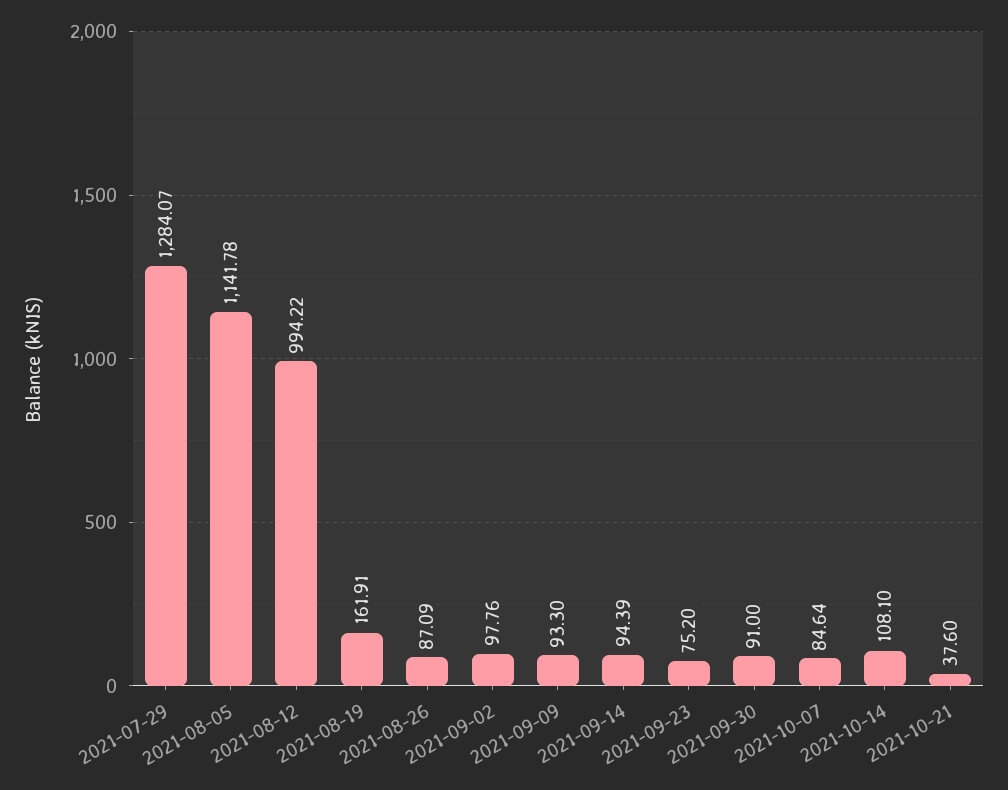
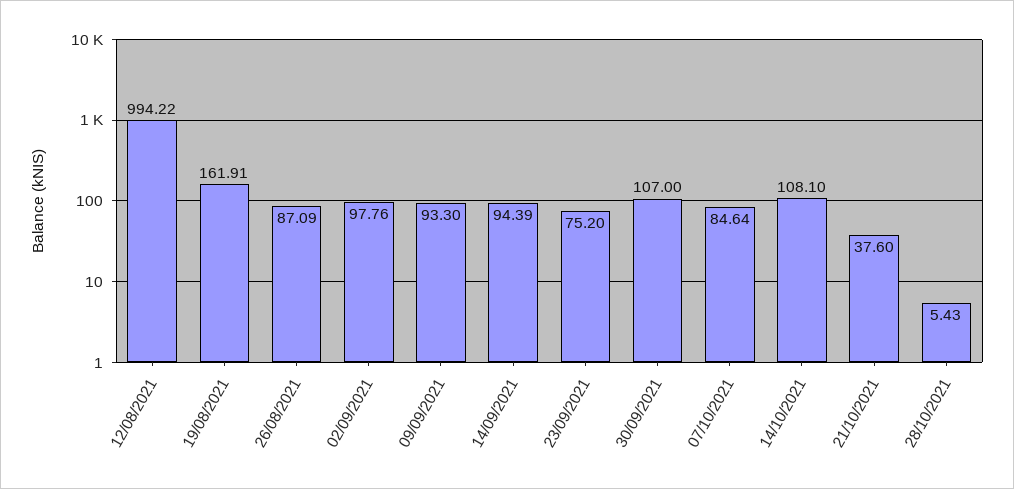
2021-07-29: 1284.07 -> none
2021-08-05: 1141.78 -> none
2021-09-30: 91 -> 107
28/10/2021: none -> 5.43

